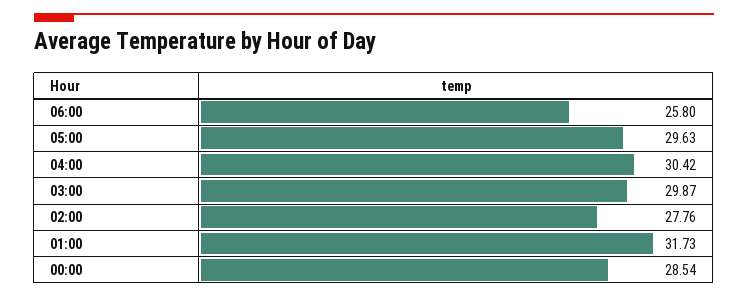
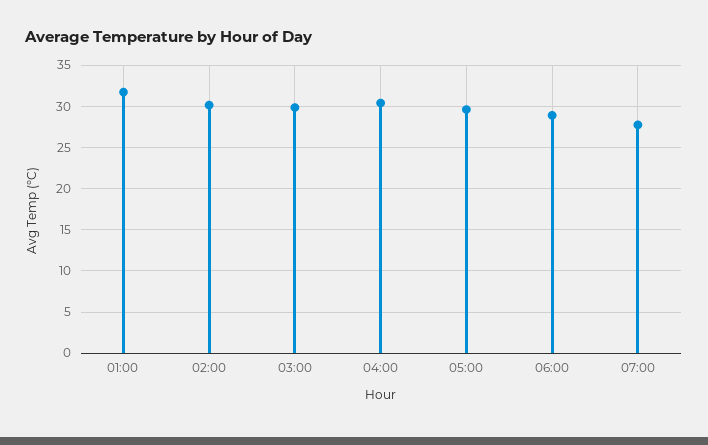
06:00: 25.8 -> 29
02:00: 27.76 -> 30
00:00: 28.54 -> none
07:00: none -> 28

